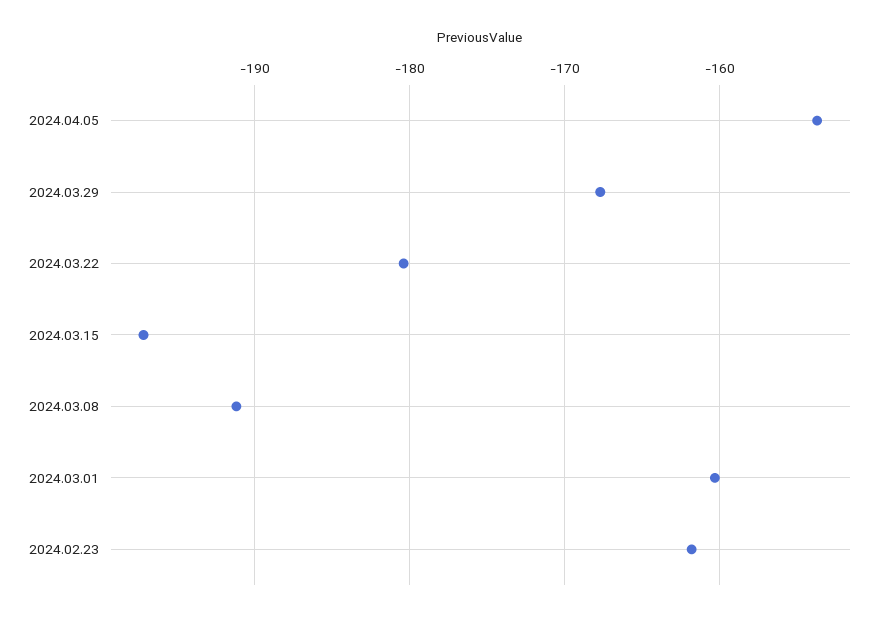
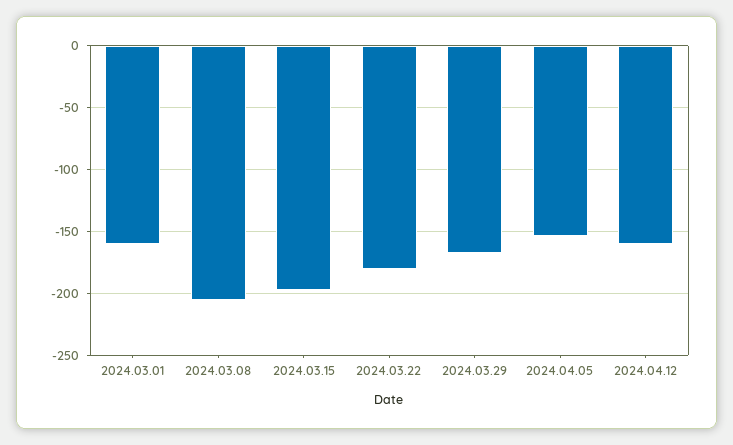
2024.03.08: -191 -> -205
2024.02.23: -162 -> none
2024.04.12: none -> -160

